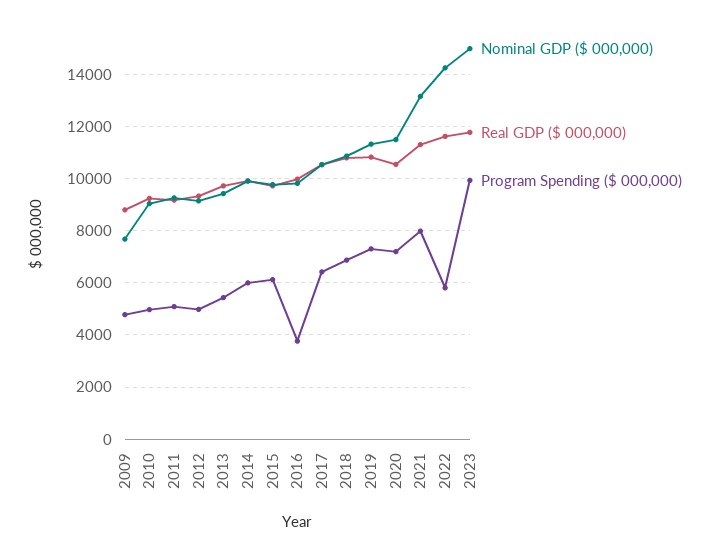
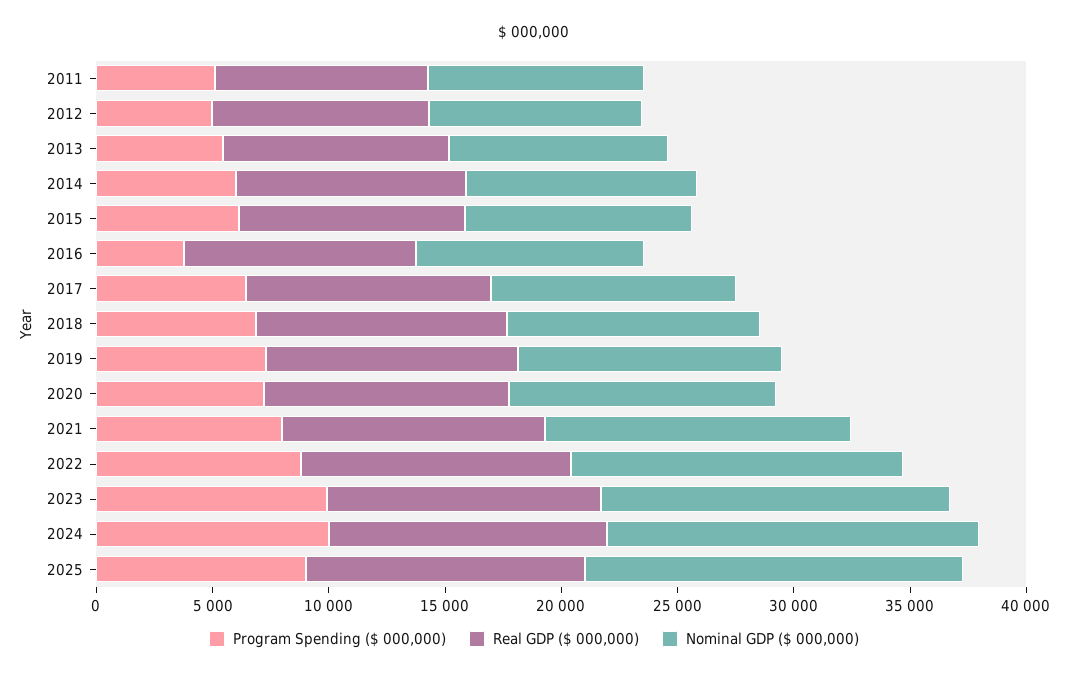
Nominal GDP ($ 000,000), 2009: 7750 -> none
Real GDP ($ 000,000), 2009: 8750 -> none
Program Spending ($ 000,000), 2009: 4750 -> none
Nominal GDP ($ 000,000), 2010: 9000 -> none
Real GDP ($ 000,000), 2010: 9250 -> none
Program Spending ($ 000,000), 2010: 5000 -> none
Program Spending ($ 000,000), 2022: 5750 -> 9000
Program Spending ($ 000,000), 2024: none -> 10000
Real GDP ($ 000,000), 2024: none -> 12000
Nominal GDP ($ 000,000), 2024: none -> 16000
Program Spending ($ 000,000), 2025: none -> 9000
Real GDP ($ 000,000), 2025: none -> 12000
Nominal GDP ($ 000,000), 2025: none -> 16000

